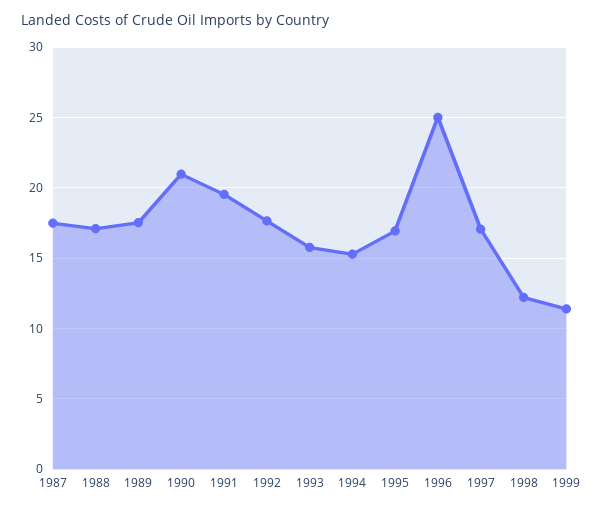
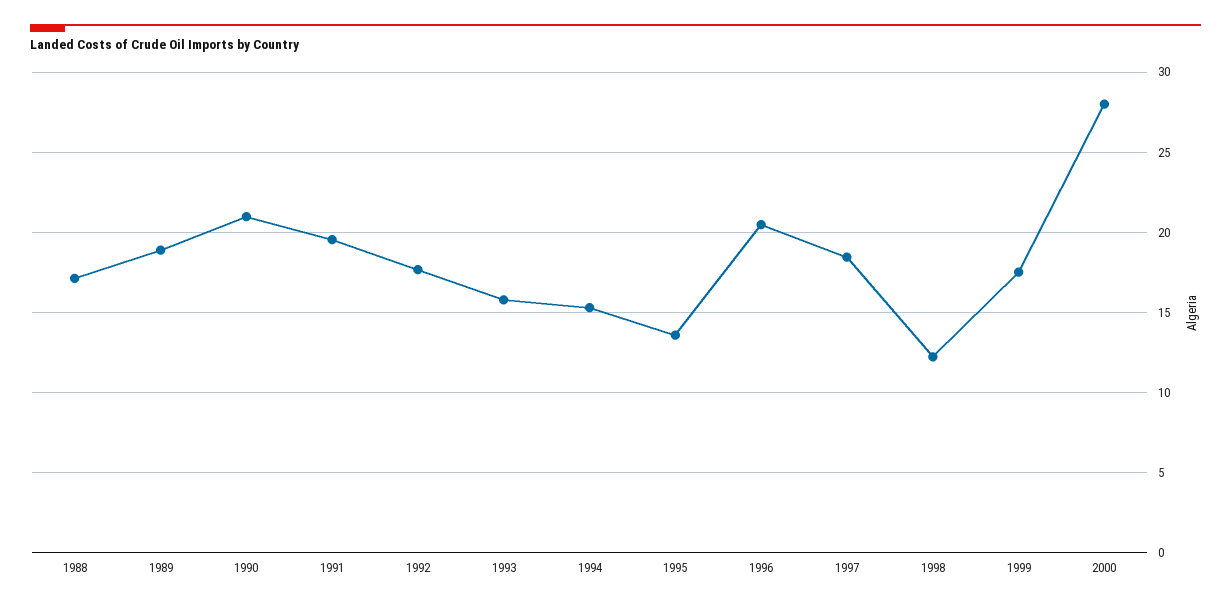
1987: 17.5 -> none
1989: 17.5 -> 19
1995: 17 -> 13.5
1996: 25 -> 20.5
1997: 17 -> 18.5
1999: 11.5 -> 17.5
2000: none -> 28

